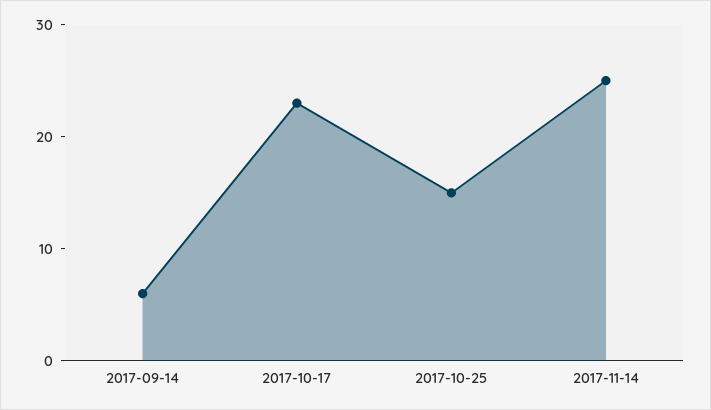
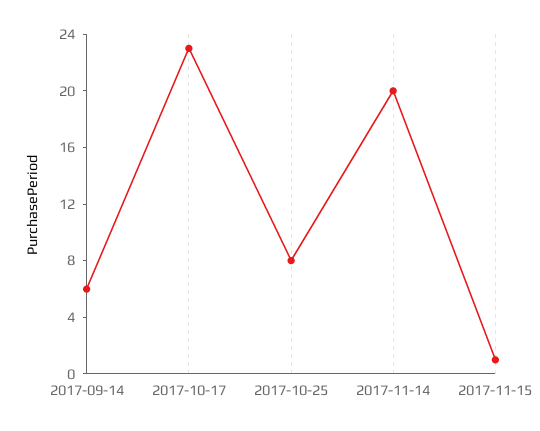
2017-10-25: 15 -> 8
2017-11-14: 25 -> 20
2017-11-15: none -> 1

